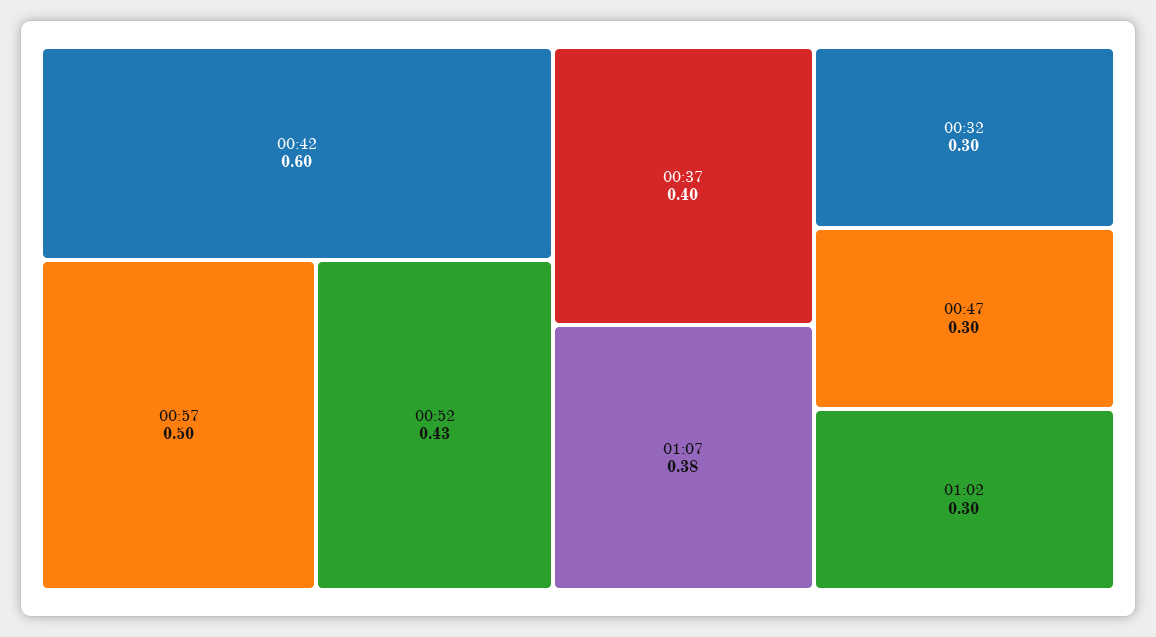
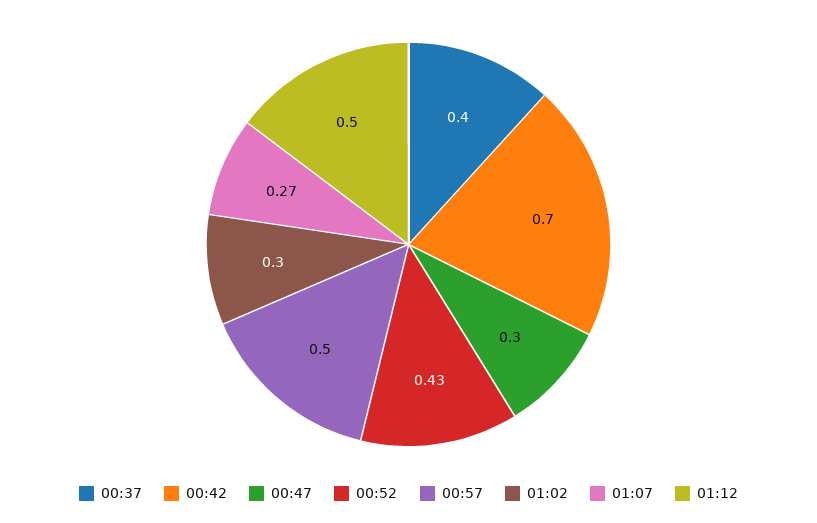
00:42: 0.6 -> 0.7
01:07: 0.38 -> 0.27
00:32: 0.3 -> none
01:12: none -> 0.5

